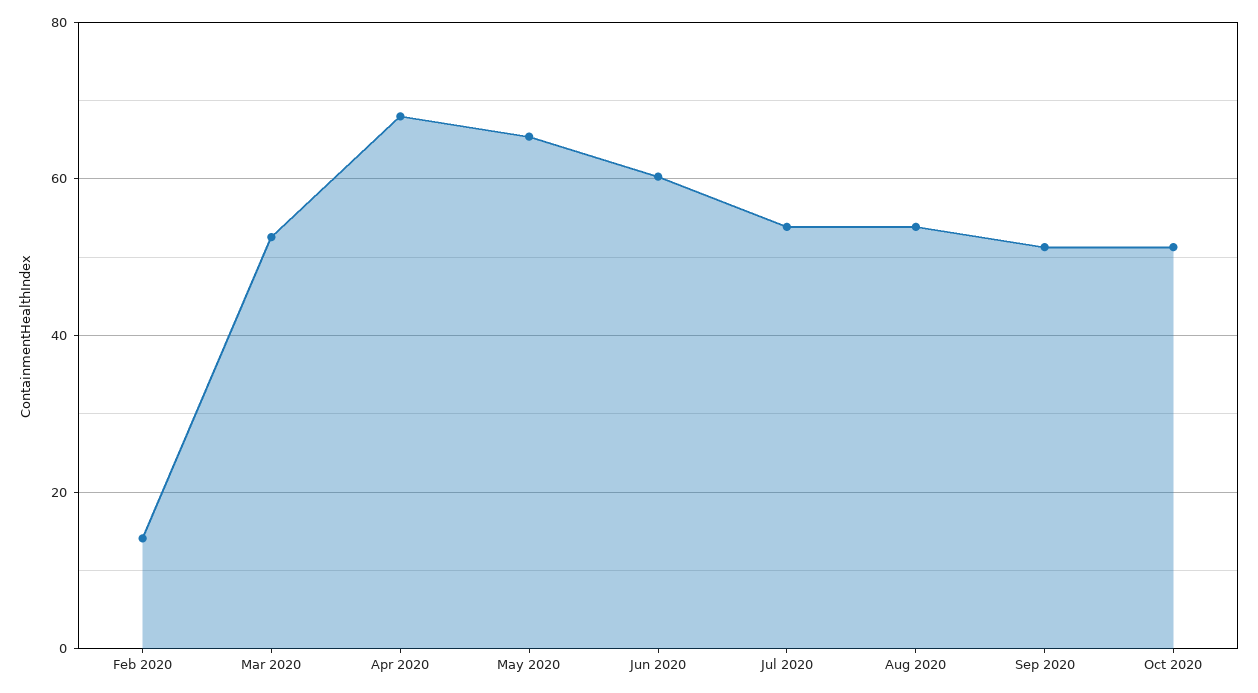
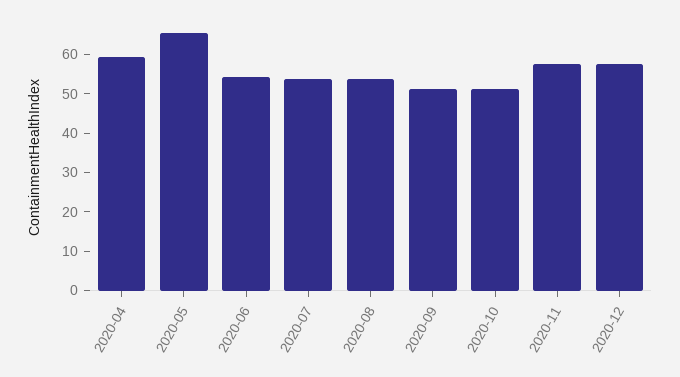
Feb 2020: 14 -> none
Mar 2020: 52 -> none
Apr 2020: 68 -> 60
Jun 2020: 60 -> 55
2020-11: none -> 57.5
2020-12: none -> 57.5

